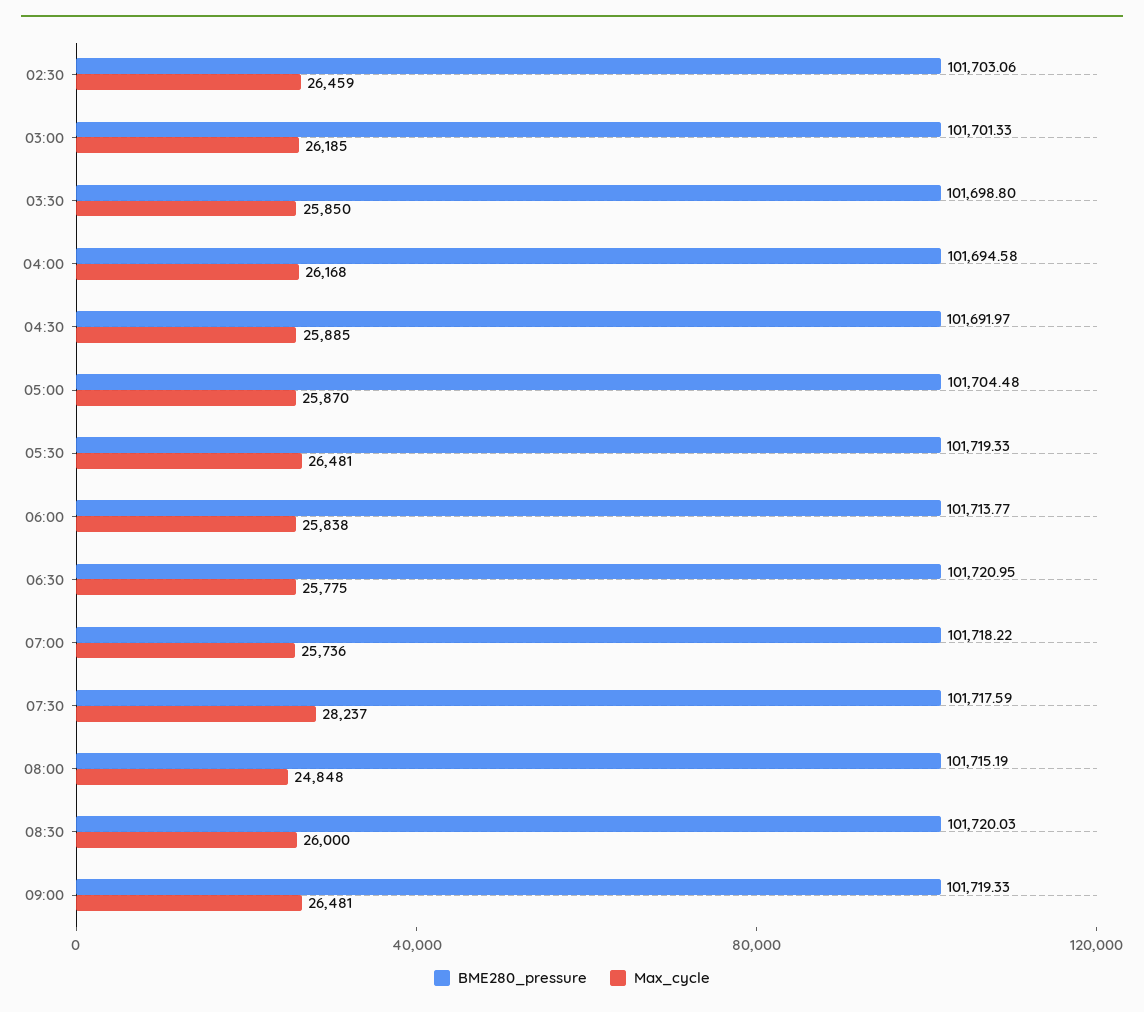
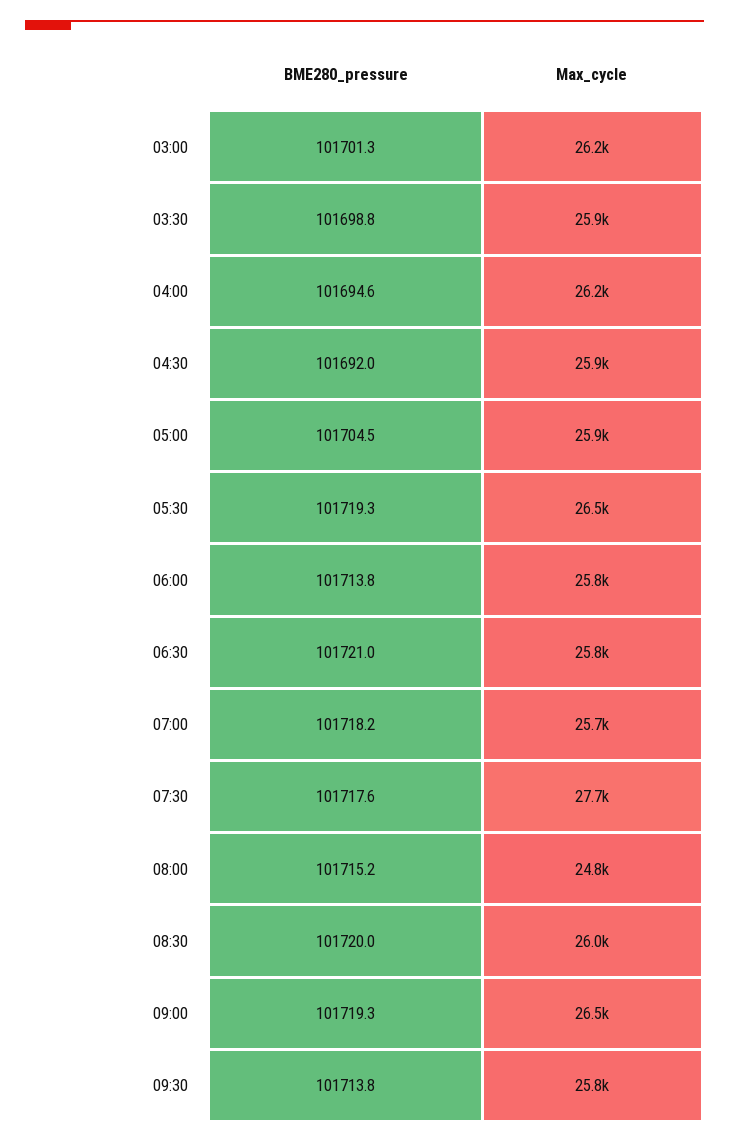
BME280_pressure, 02:30: 101703.06 -> none
Max_cycle, 02:30: 26459 -> none
Max_cycle, 07:30: 28237 -> 27700
BME280_pressure, 09:30: none -> 101713.8
Max_cycle, 09:30: none -> 25800

